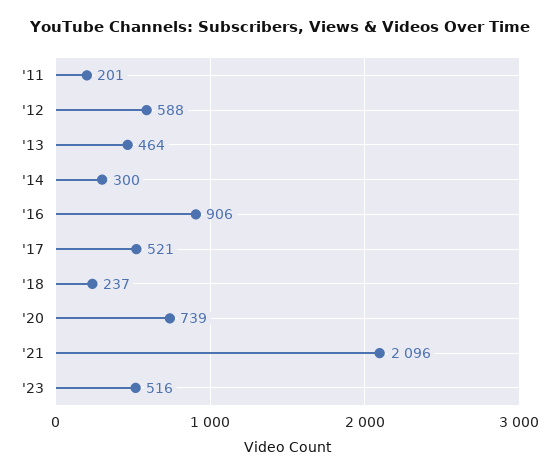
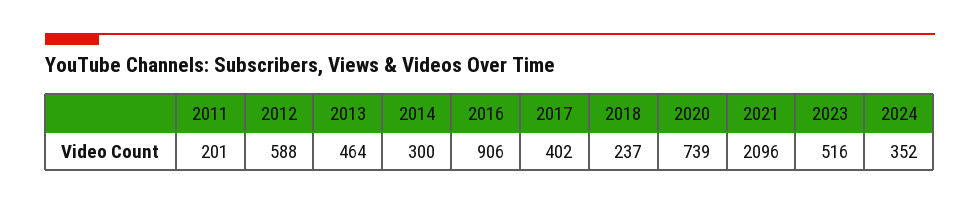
'17: 521 -> 402
2024: none -> 352

